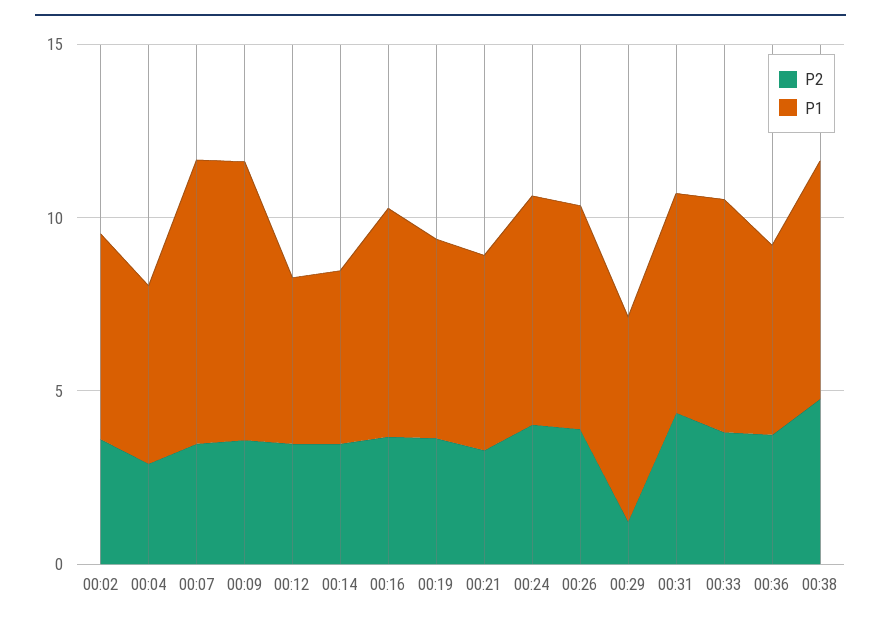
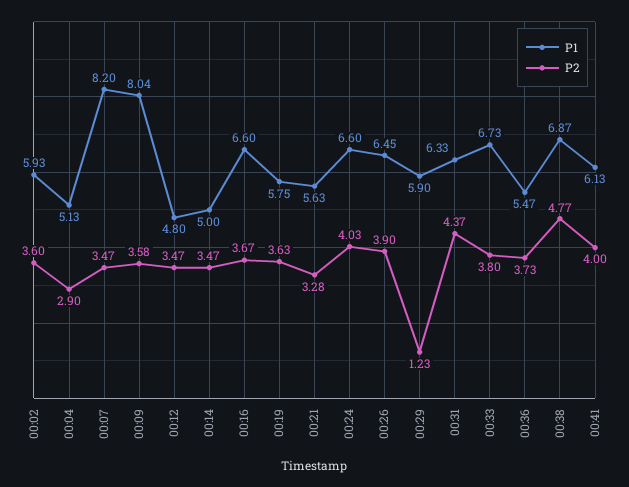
P1, 00:41: none -> 6.13
P2, 00:41: none -> 4

